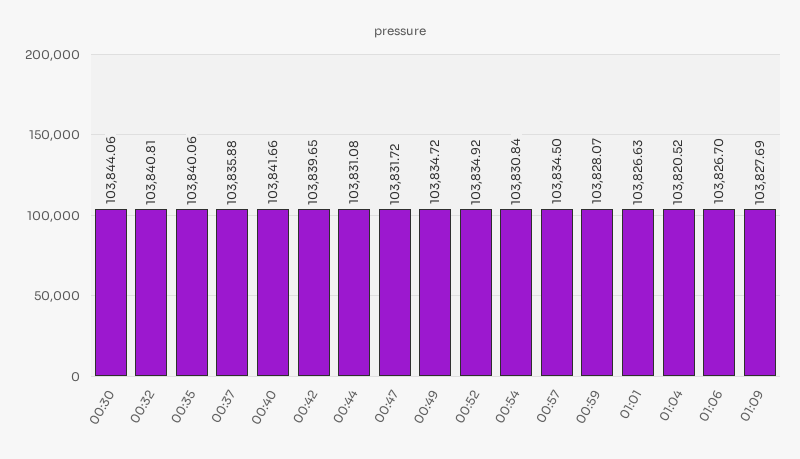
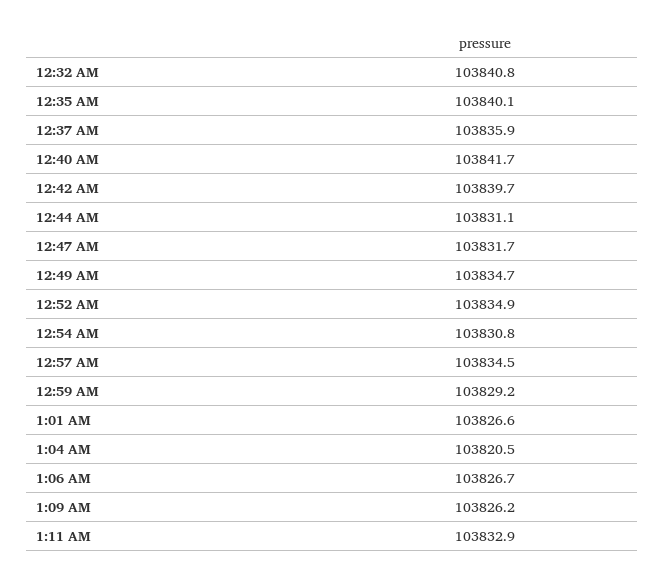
00:30: 103844.06 -> none
00:59: 103828.07 -> 103829.2
01:09: 103827.69 -> 103826.2
1:11 AM: none -> 103832.9

